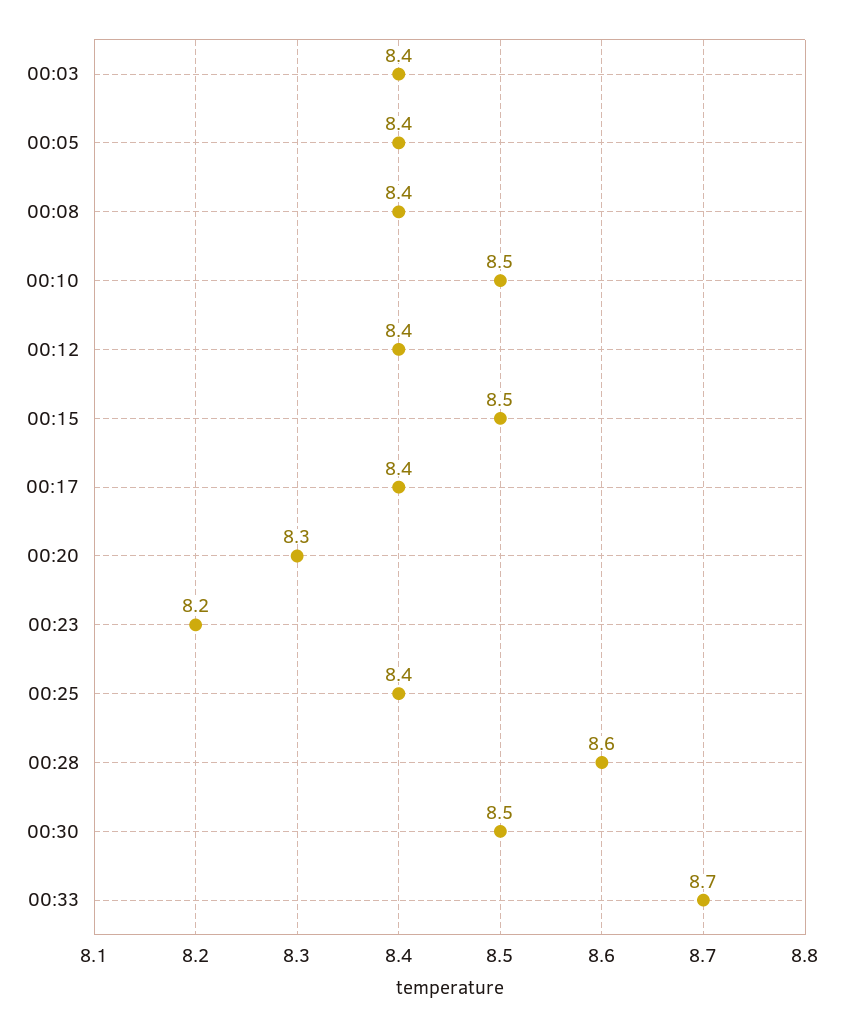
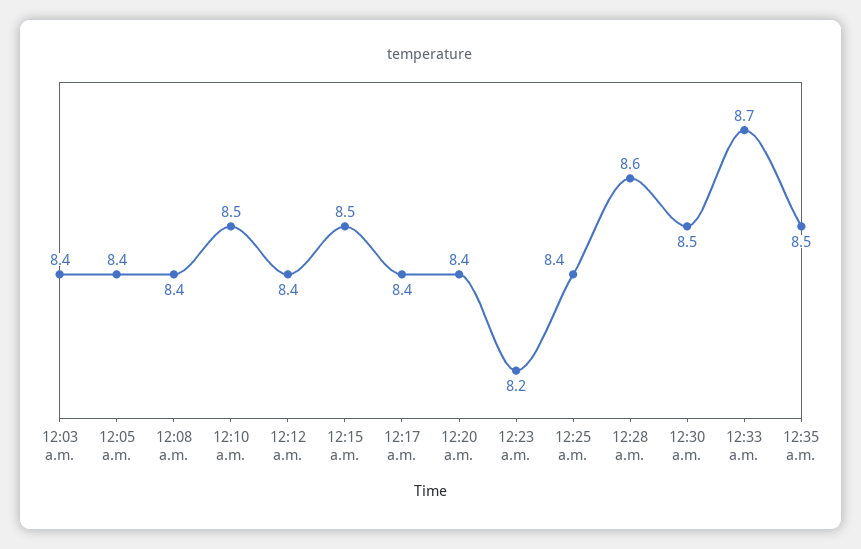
00:20: 8.3 -> 8.4
12:35 a.m.: none -> 8.5

